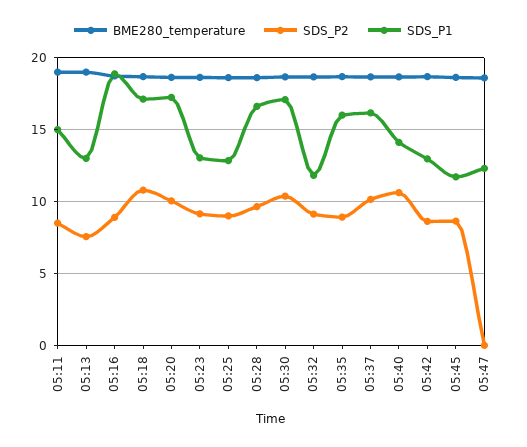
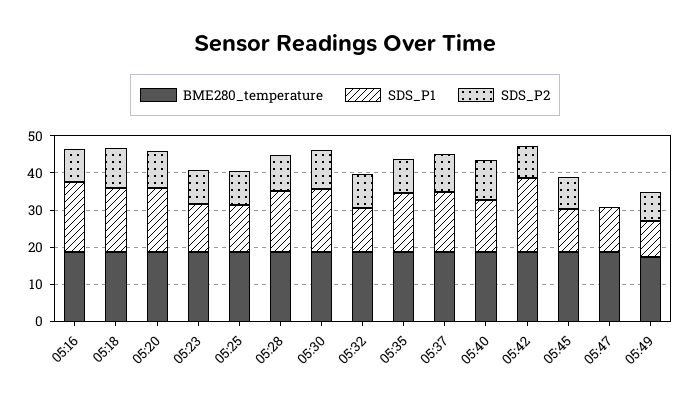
BME280_temperature, 05:11: 19 -> none
SDS_P2, 05:11: 8.5 -> none
SDS_P1, 05:11: 15 -> none
BME280_temperature, 05:13: 19 -> none
SDS_P2, 05:13: 7.5 -> none
SDS_P1, 05:13: 13 -> none
SDS_P1, 05:42: 13 -> 20
BME280_temperature, 05:49: none -> 17.5
SDS_P1, 05:49: none -> 10
SDS_P2, 05:49: none -> 7.5

